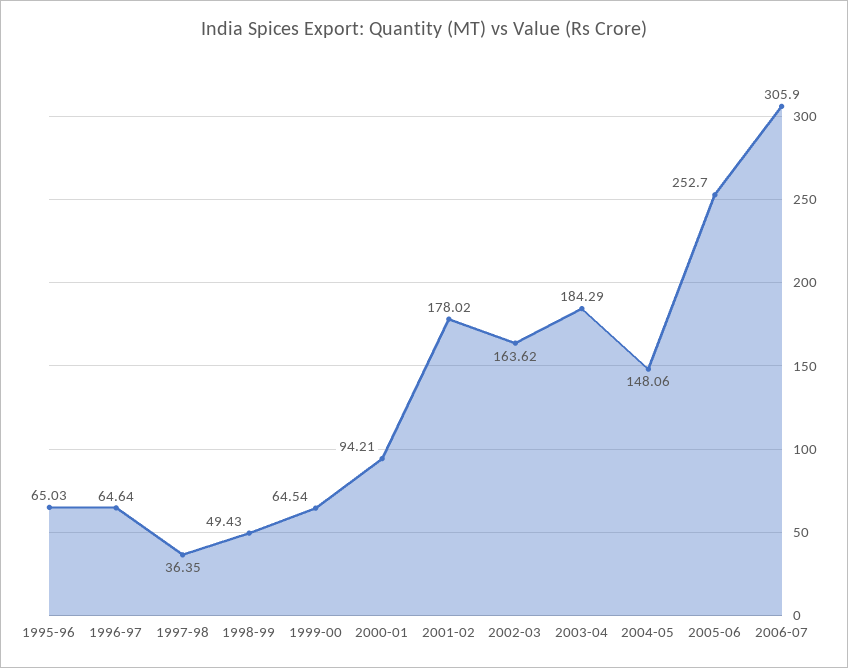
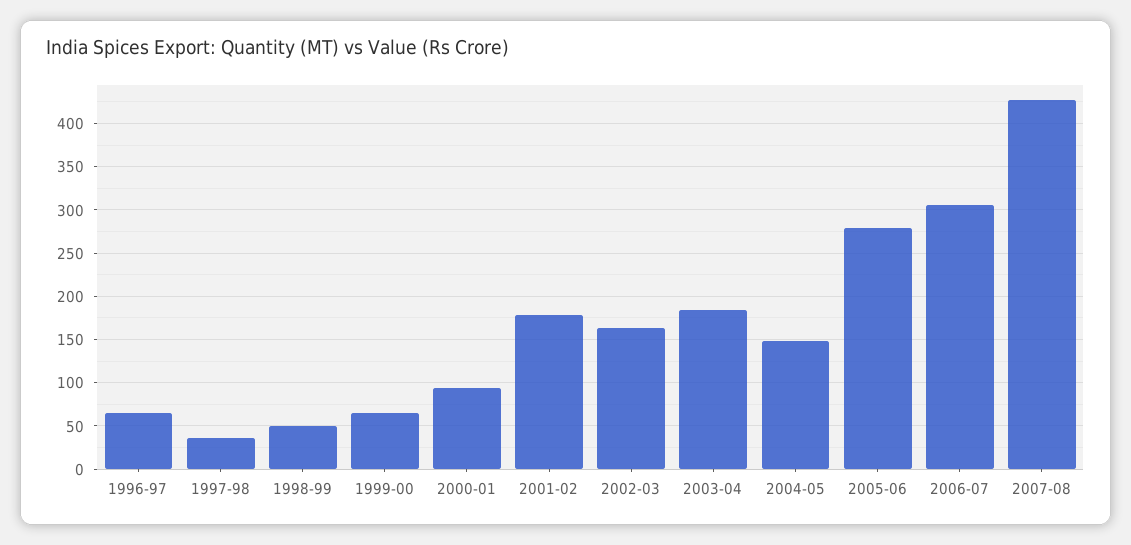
1995-96: 65.03 -> none
2005-06: 252.7 -> 280
2007-08: none -> 430

